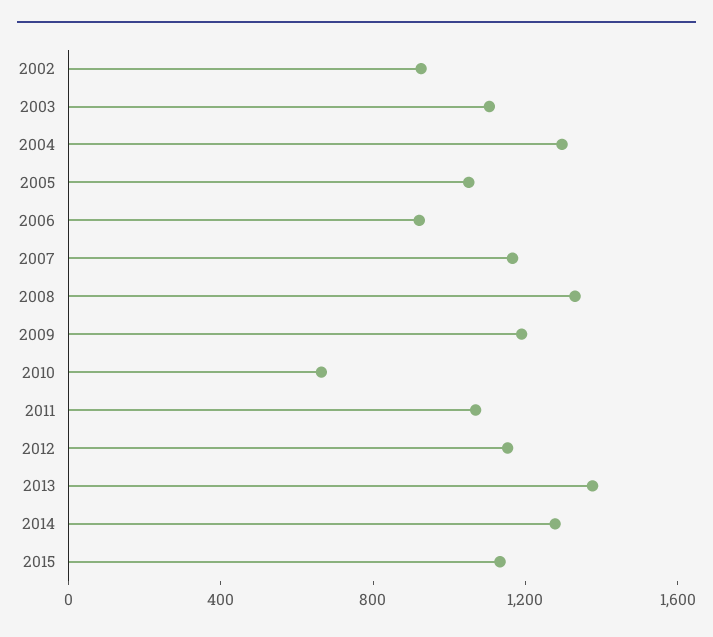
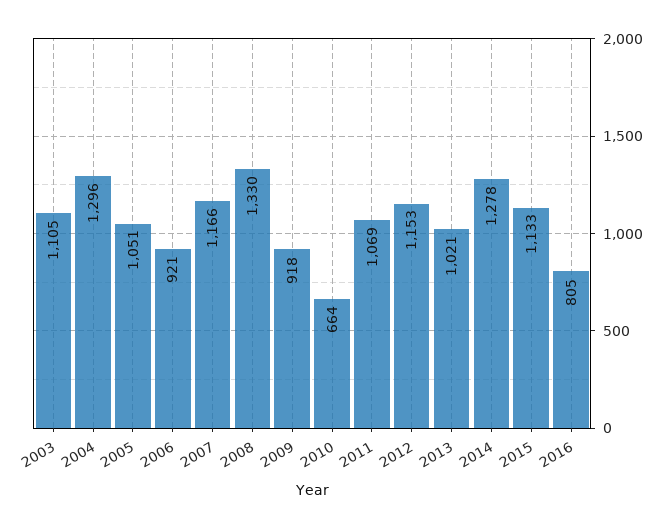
2002: 900 -> none
2009: 1200 -> 918
2013: 1400 -> 1021
2016: none -> 805

